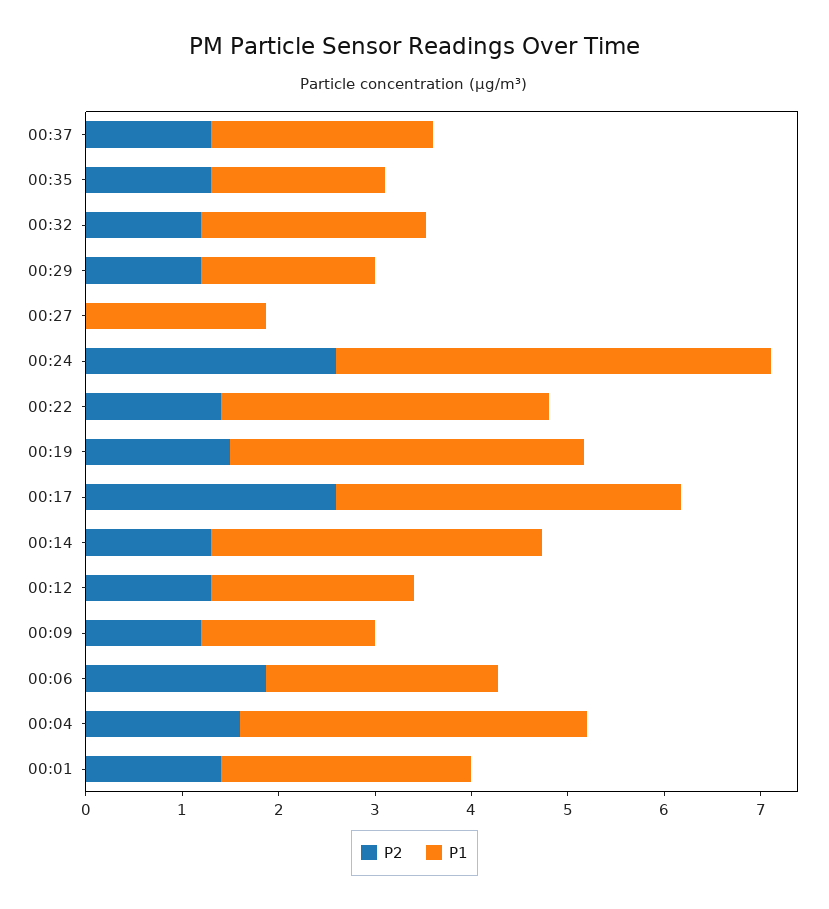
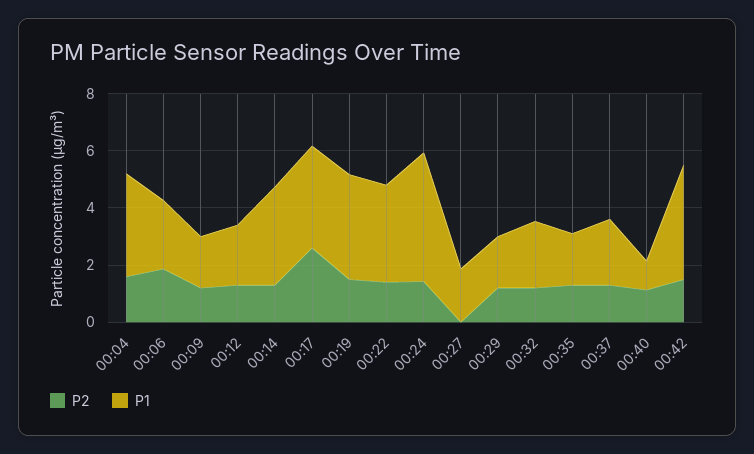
P2, 00:24: 2.6 -> 1.5
P2, 00:01: 1.4 -> none
P1, 00:01: 2.6 -> none
P2, 00:40: none -> 1
P1, 00:40: none -> 1
P2, 00:42: none -> 1.5
P1, 00:42: none -> 4

